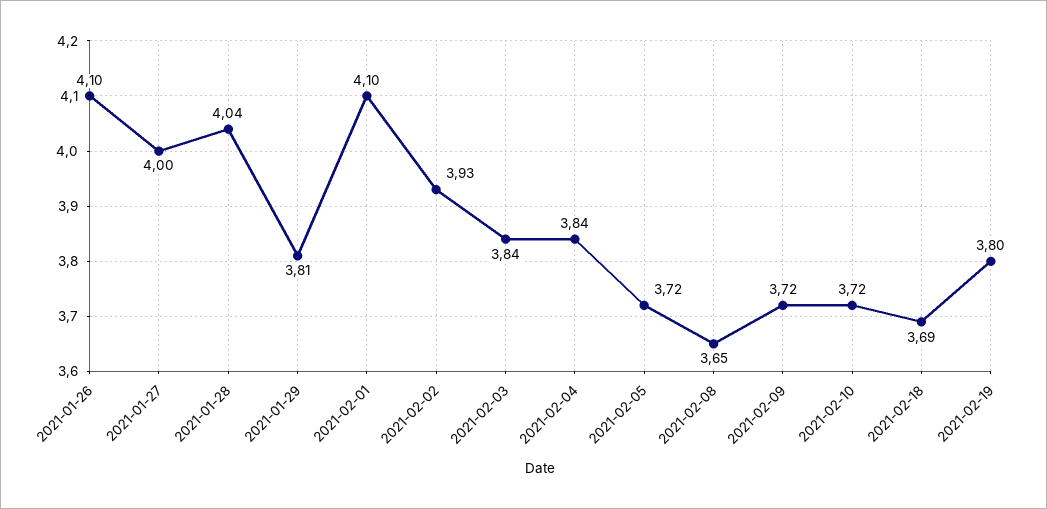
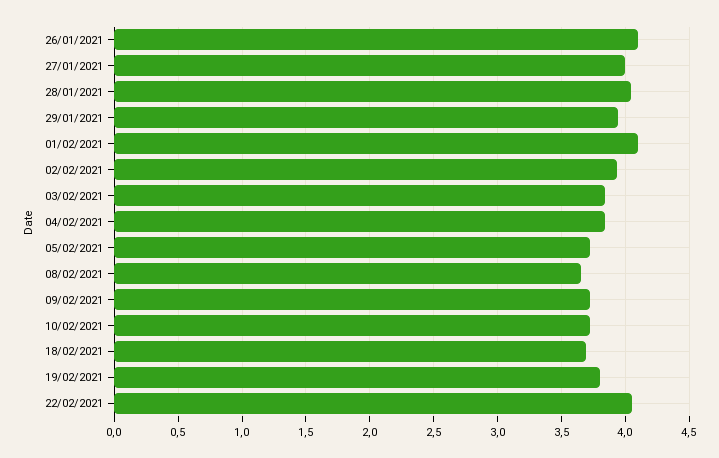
2021-01-29: 3.81 -> 3.95
22/02/2021: none -> 4.05

